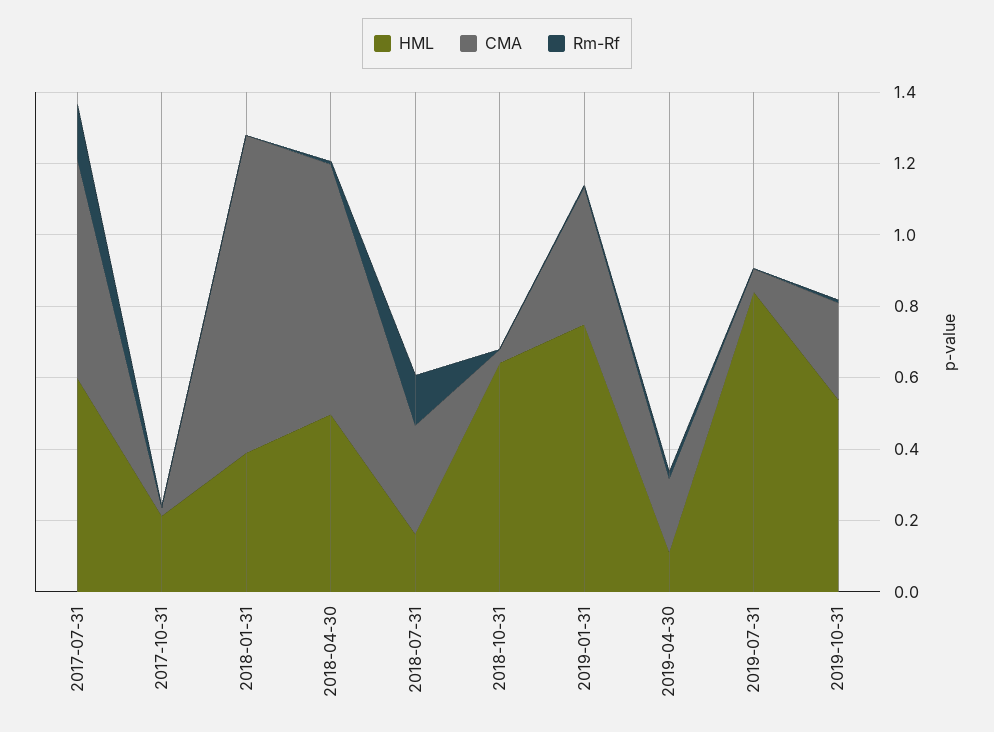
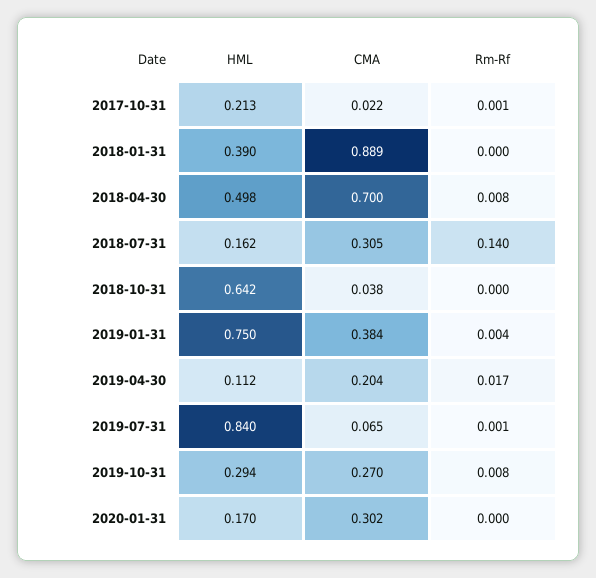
HML, 2017-07-31: 0.6 -> none
CMA, 2017-07-31: 0.6 -> none
Rm-Rf, 2017-07-31: 0.15 -> none
HML, 2019-10-31: 0.55 -> 0.294
HML, 2020-01-31: none -> 0.17
CMA, 2020-01-31: none -> 0.302
Rm-Rf, 2020-01-31: none -> 0

